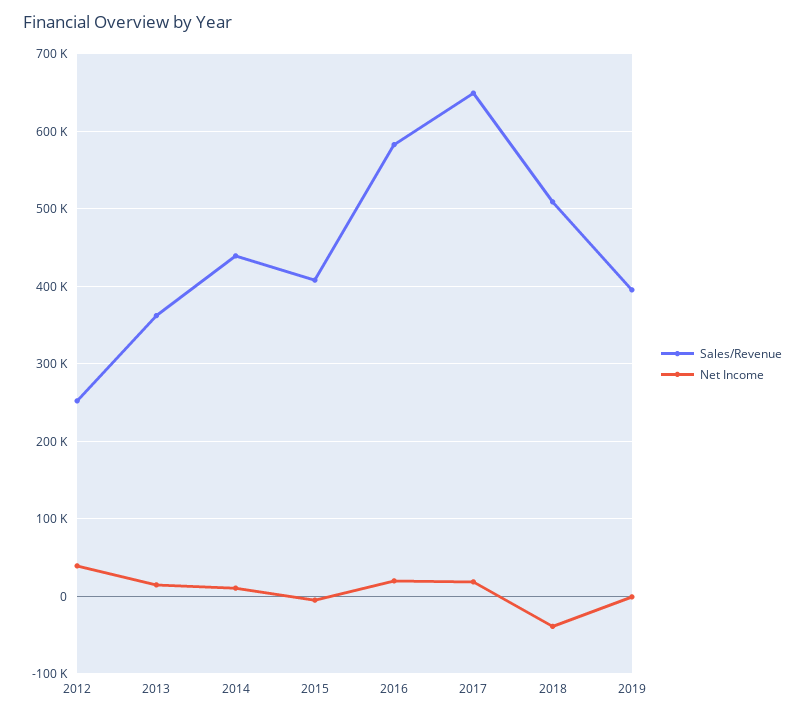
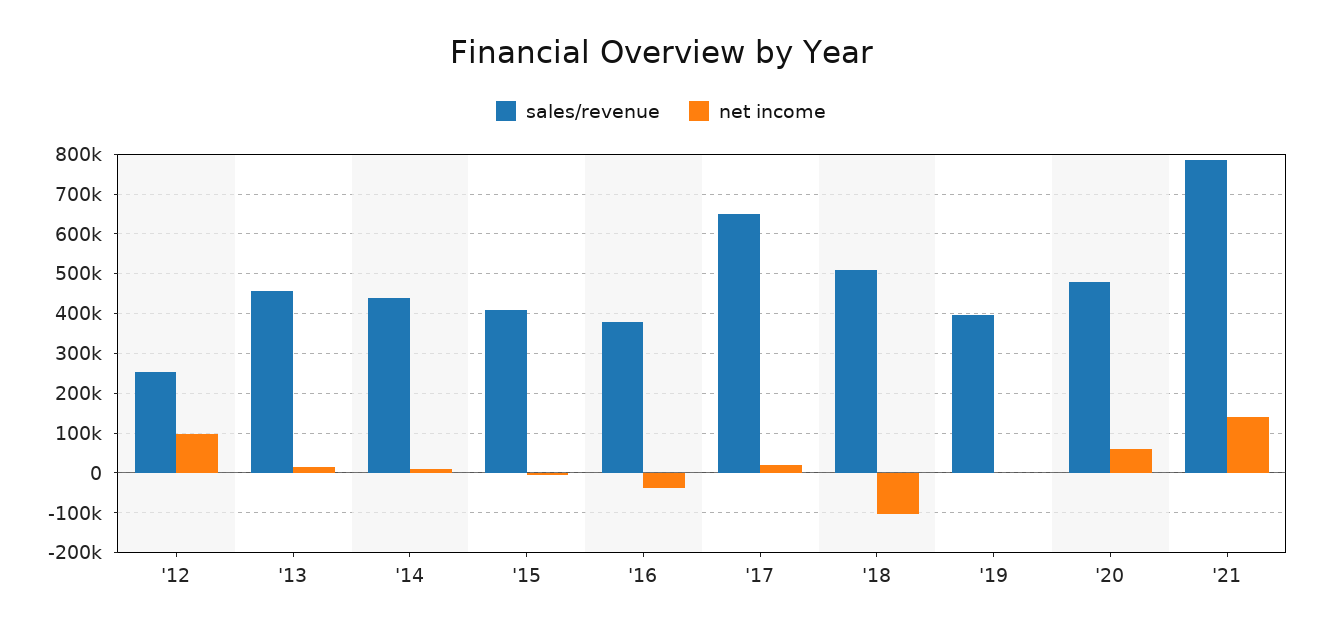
Net Income, 2012: 40000 -> 100000
Sales/Revenue, 2013: 360000 -> 460000
Sales/Revenue, 2016: 580000 -> 380000
Net Income, 2016: 20000 -> -40000
Net Income, 2018: -40000 -> -100000
Sales/Revenue, '20: none -> 480000
Net Income, '20: none -> 60000
Sales/Revenue, '21: none -> 780000
Net Income, '21: none -> 140000

